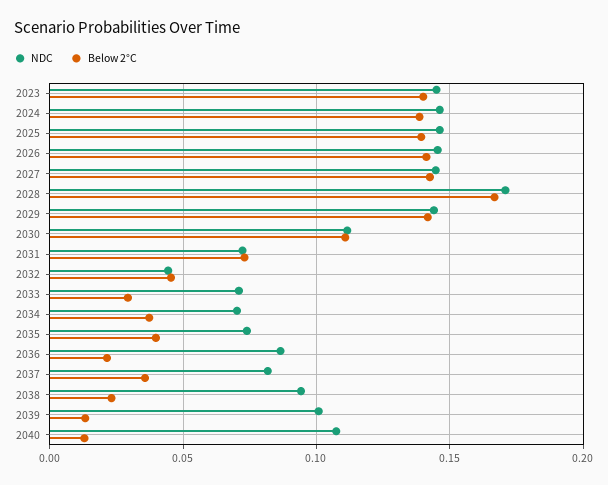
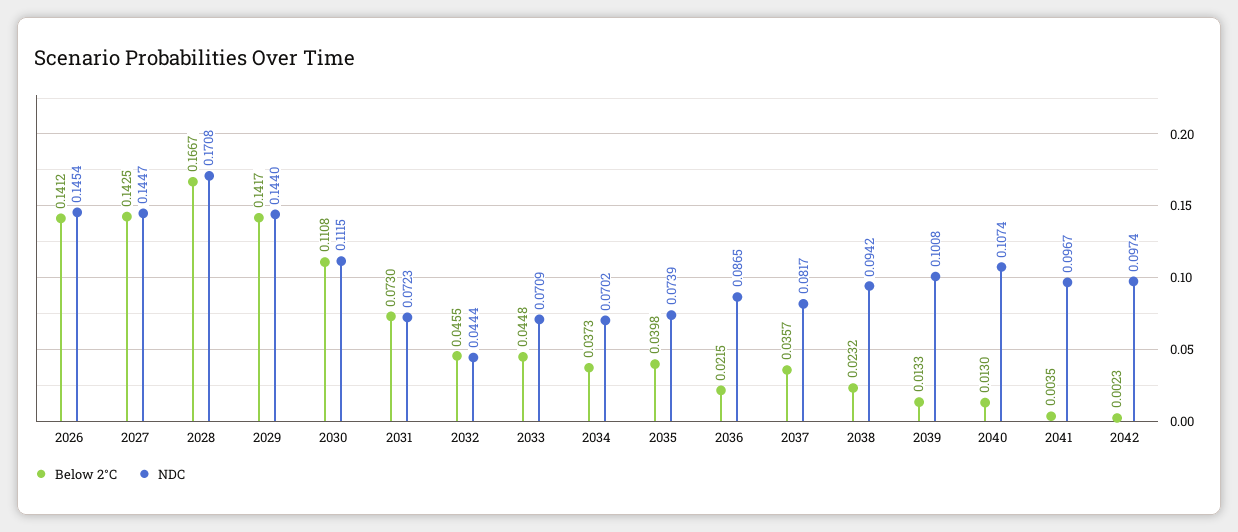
NDC, 2023: 0.145 -> none
Below 2°C, 2023: 0.14 -> none
NDC, 2024: 0.145 -> none
Below 2°C, 2024: 0.14 -> none
NDC, 2025: 0.145 -> none
Below 2°C, 2025: 0.14 -> none
Below 2°C, 2033: 0.03 -> 0.0448
Below 2°C, 2041: none -> 0.0035
NDC, 2041: none -> 0.0967
Below 2°C, 2042: none -> 0.0023
NDC, 2042: none -> 0.0974

